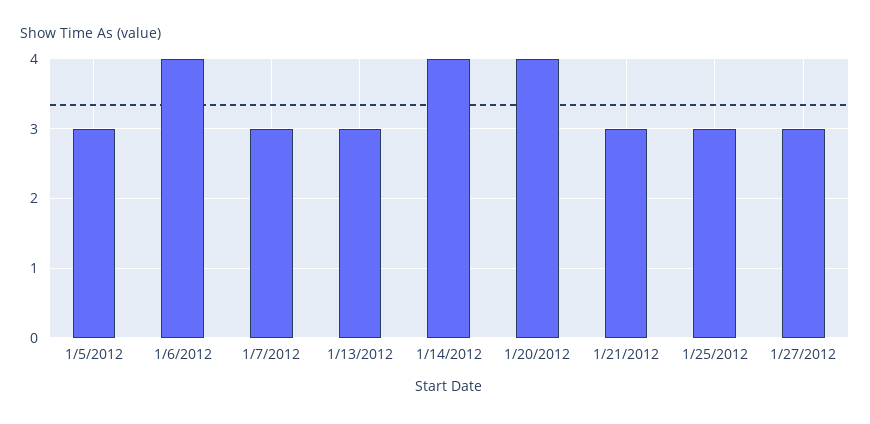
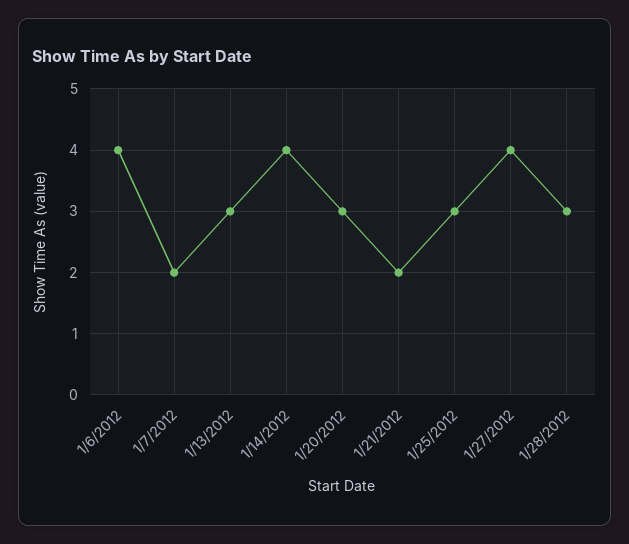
1/5/2012: 3 -> none
1/7/2012: 3 -> 2
1/20/2012: 4 -> 3
1/21/2012: 3 -> 2
1/27/2012: 3 -> 4
1/28/2012: none -> 3

